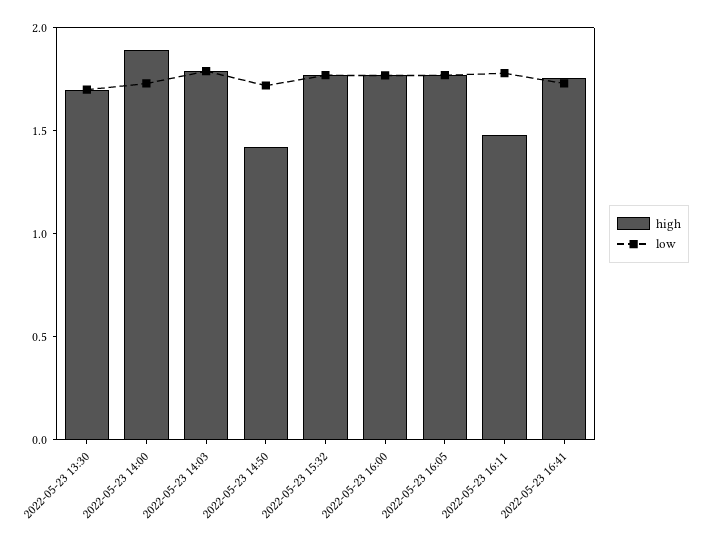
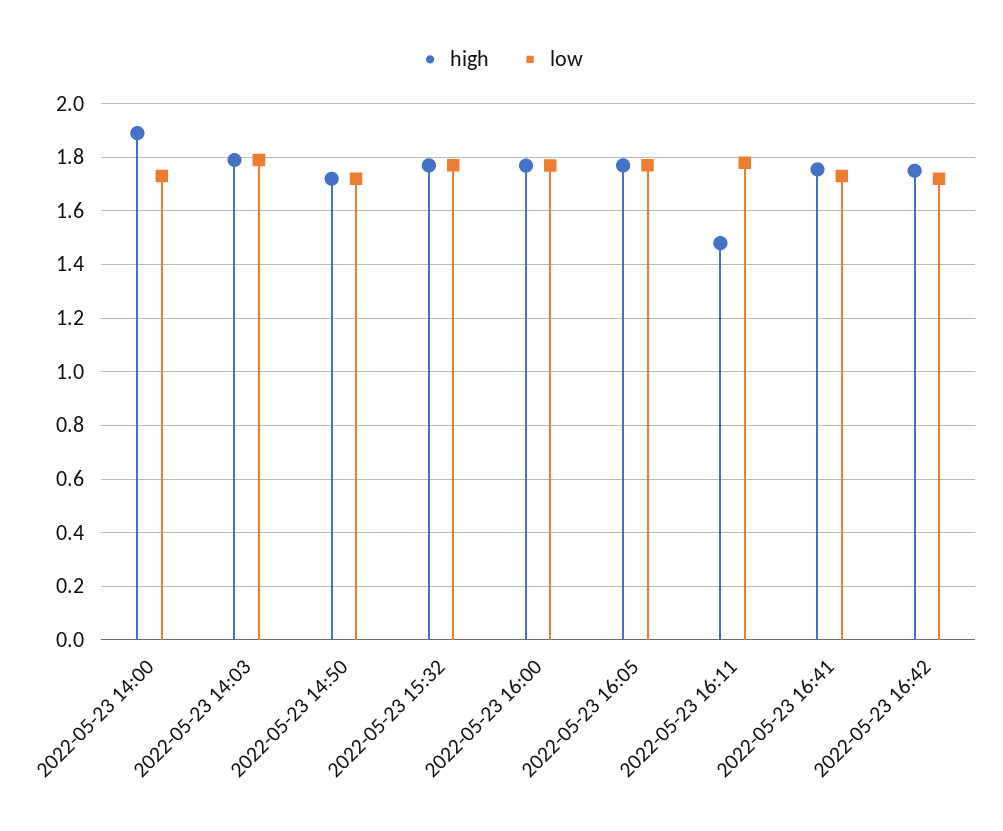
high, 2022-05-23 13:30: 1.7 -> none
low, 2022-05-23 13:30: 1.7 -> none
high, 2022-05-23 14:50: 1.4 -> 1.725
high, 2022-05-23 16:42: none -> 1.75
low, 2022-05-23 16:42: none -> 1.725

